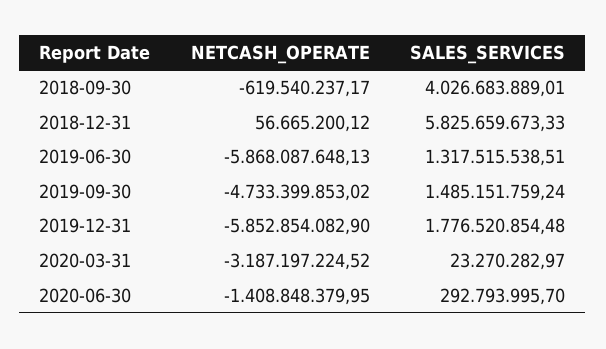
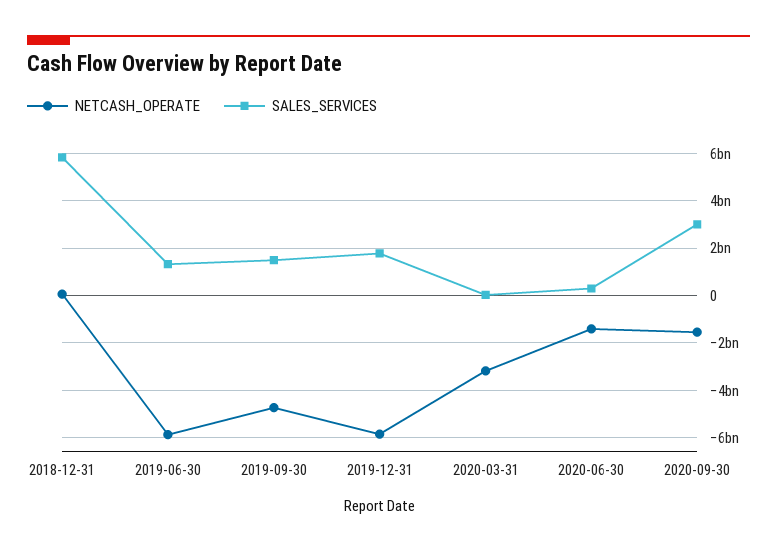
NETCASH_OPERATE, 2018-09-30: -619540237.17 -> none
SALES_SERVICES, 2018-09-30: 4026683889.01 -> none
NETCASH_OPERATE, 2020-09-30: none -> -1500000000
SALES_SERVICES, 2020-09-30: none -> 3000000000

